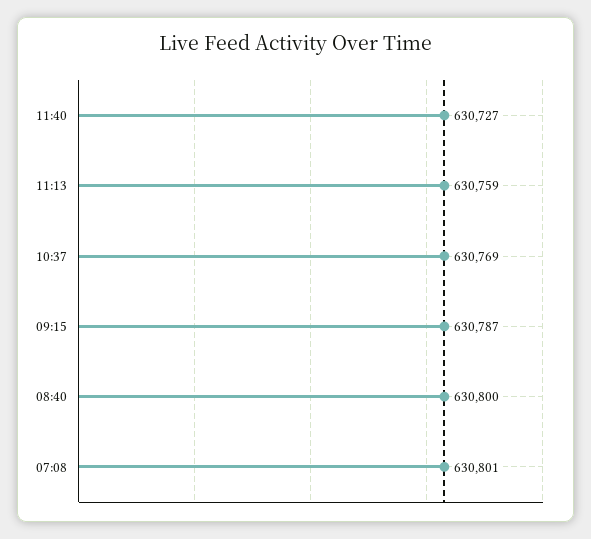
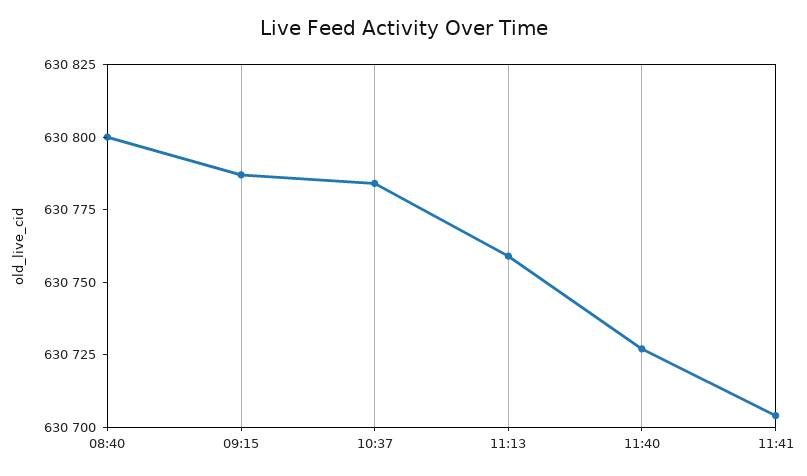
10:37: 630769 -> 630785
07:08: 630801 -> none
11:41: none -> 630705

